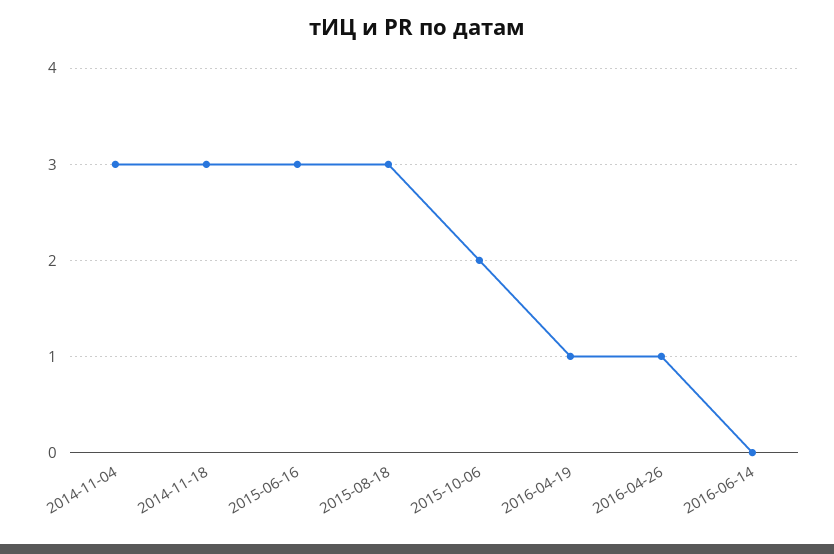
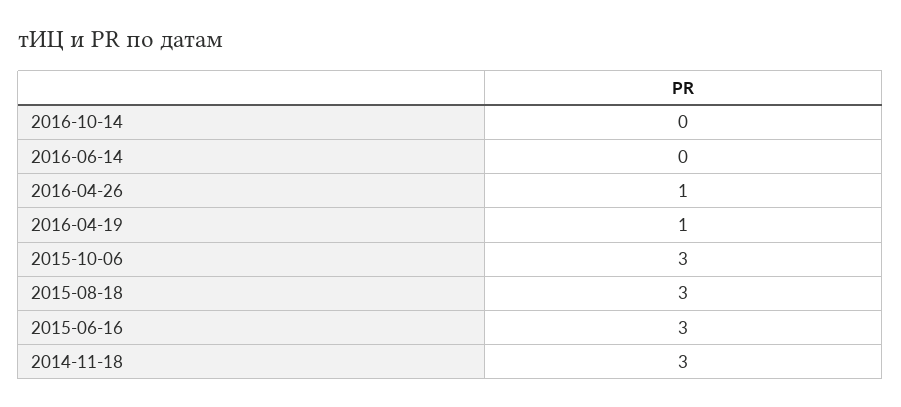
2014-11-04: 3 -> none
2015-10-06: 2 -> 3
2016-10-14: none -> 0

